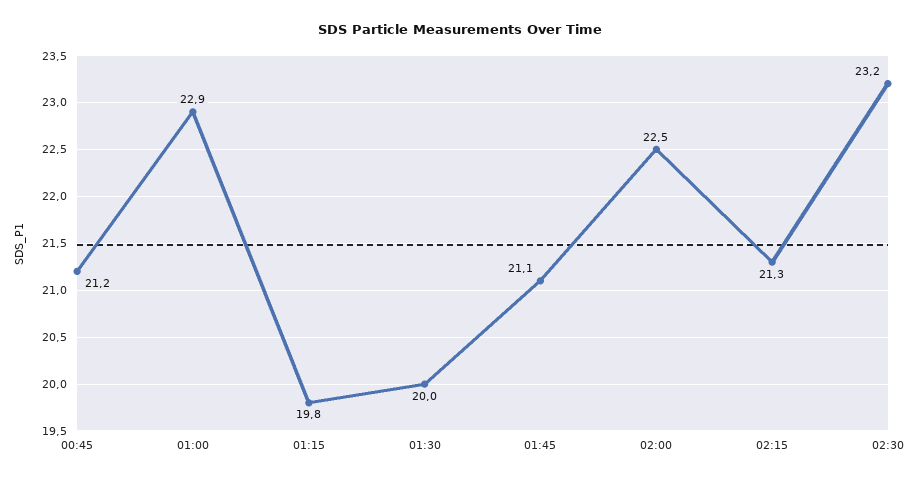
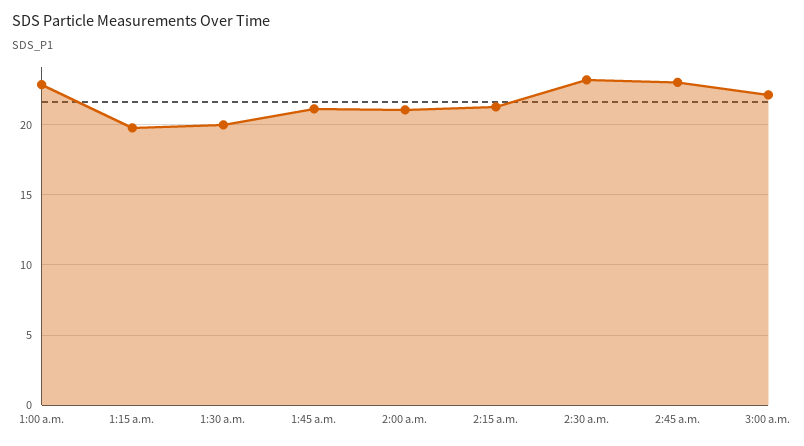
00:45: 21.2 -> none
02:00: 22.5 -> 21
2:45 a.m.: none -> 23
3:00 a.m.: none -> 22

